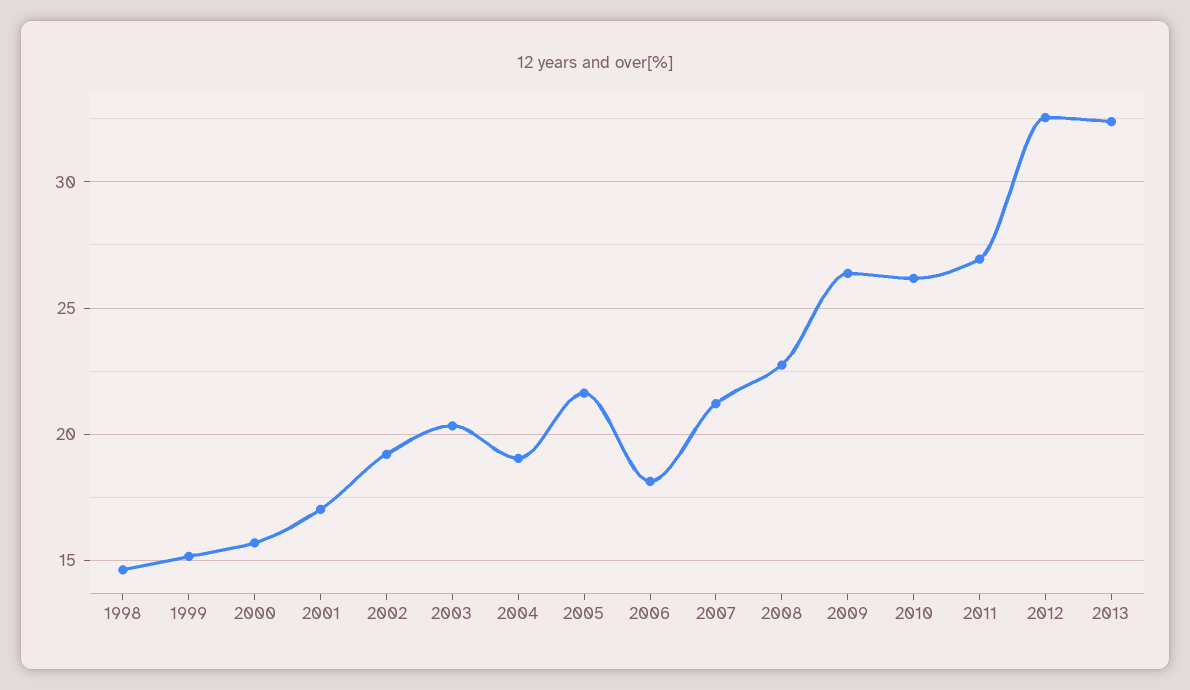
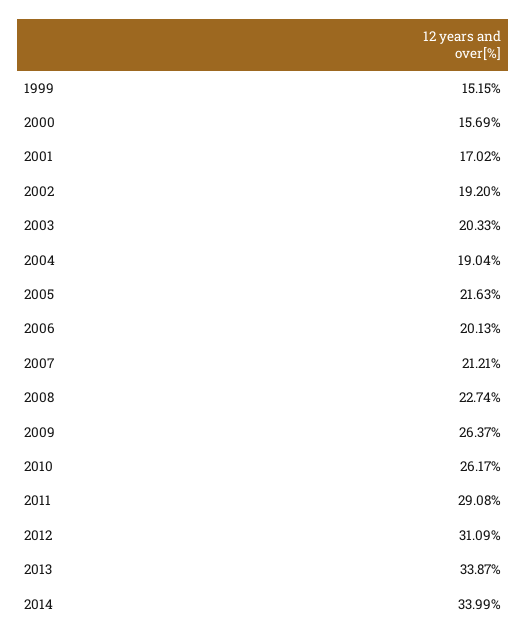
1998: 14.5 -> none
2006: 18 -> 20.13
2011: 27 -> 29.08
2012: 32.5 -> 31.09
2013: 32.5 -> 33.87
2014: none -> 33.99

